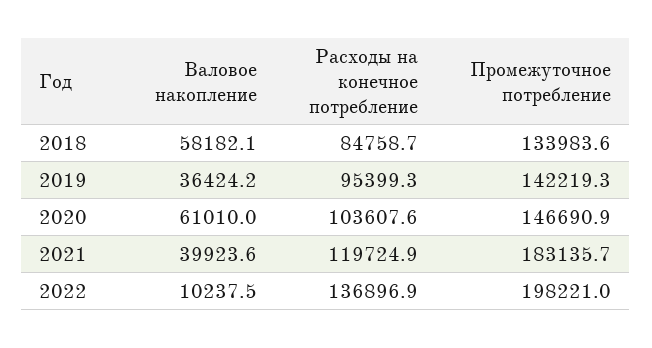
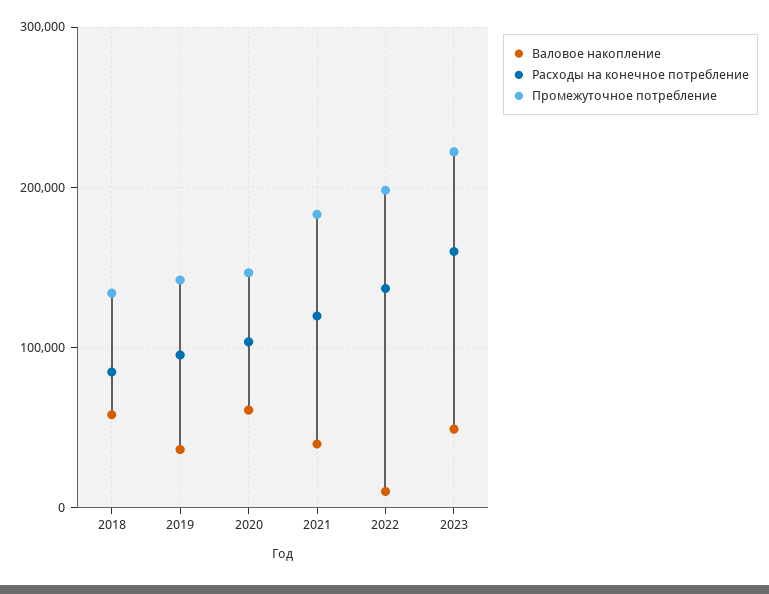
Валовое накопление, 2023: none -> 50000
Расходы на конечное потребление, 2023: none -> 160000
Промежуточное потребление, 2023: none -> 220000

